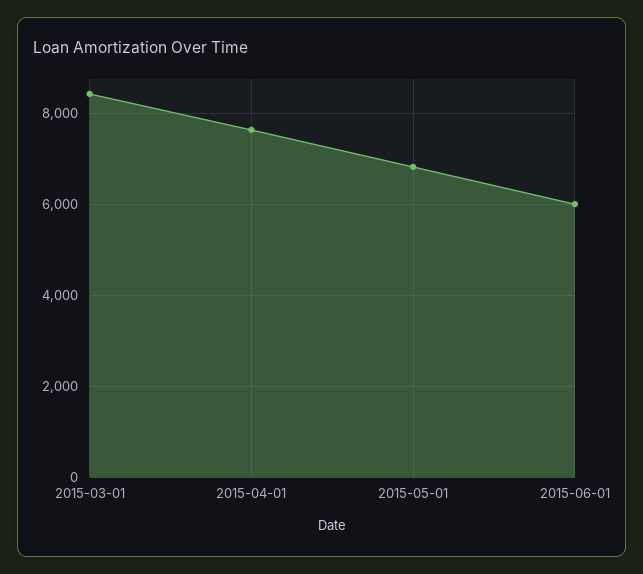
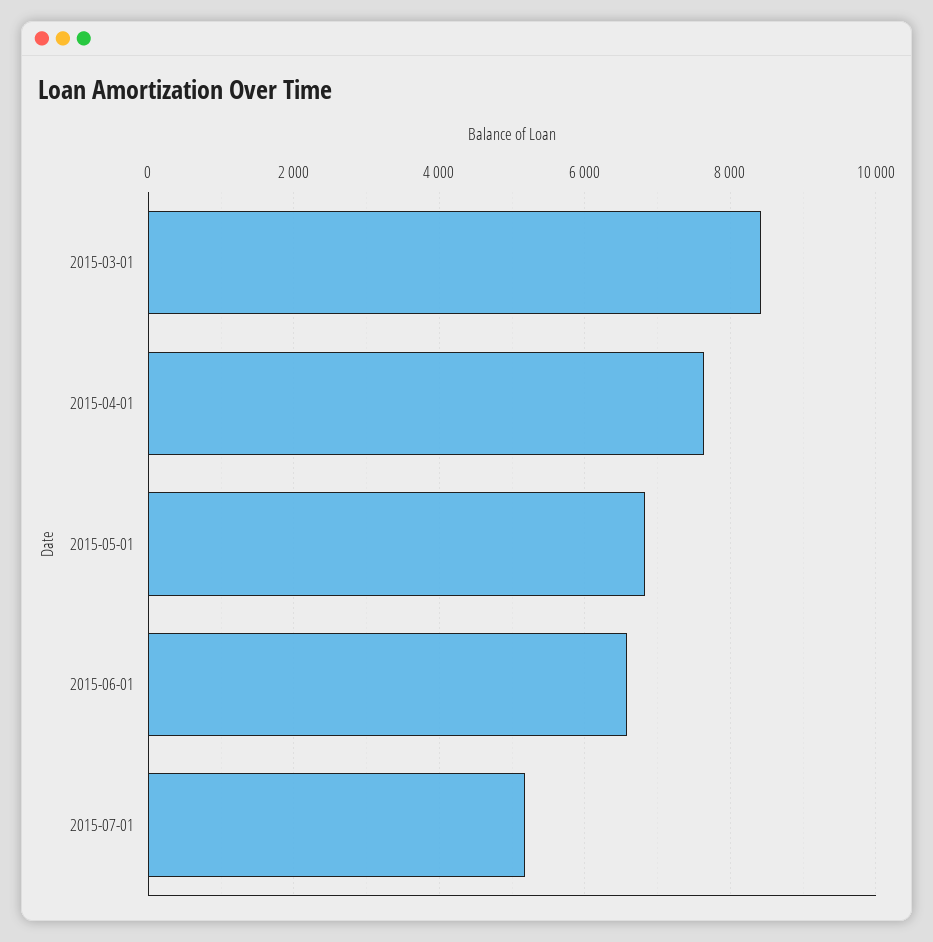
2015-06-01: 6000 -> 6600
2015-07-01: none -> 5200

